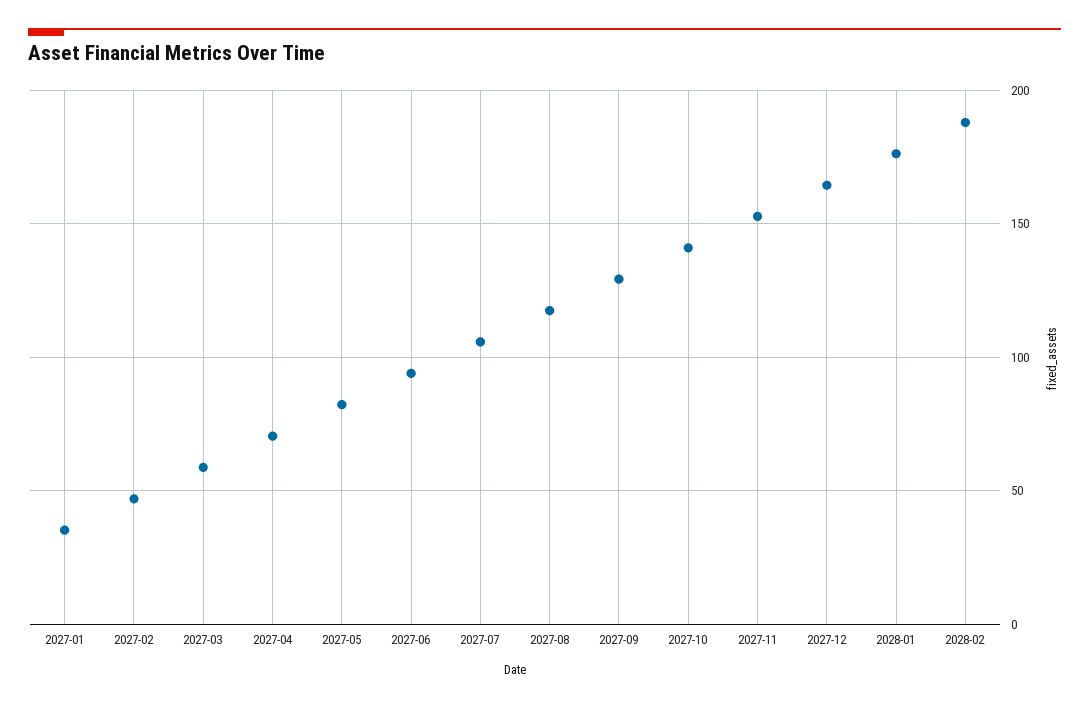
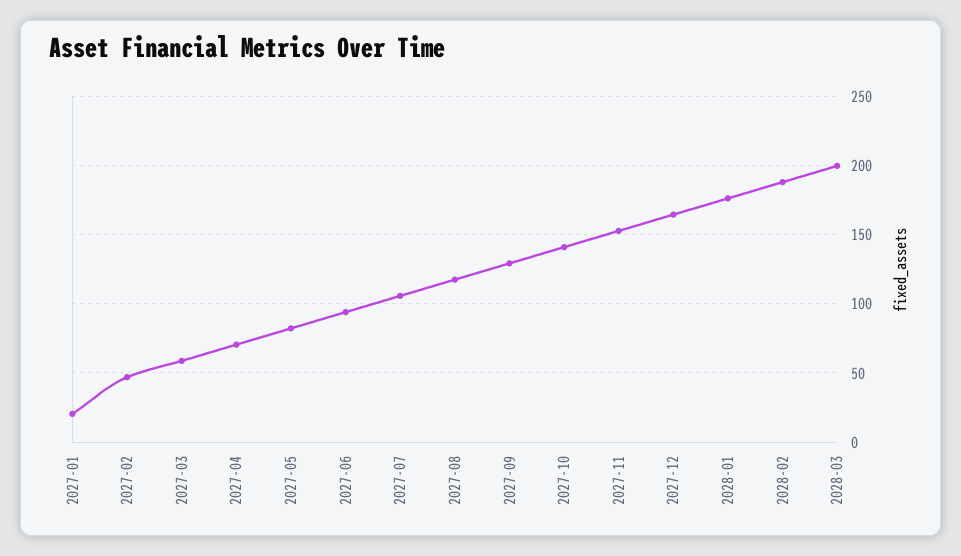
2027-01: 35 -> 20
2028-03: none -> 200

